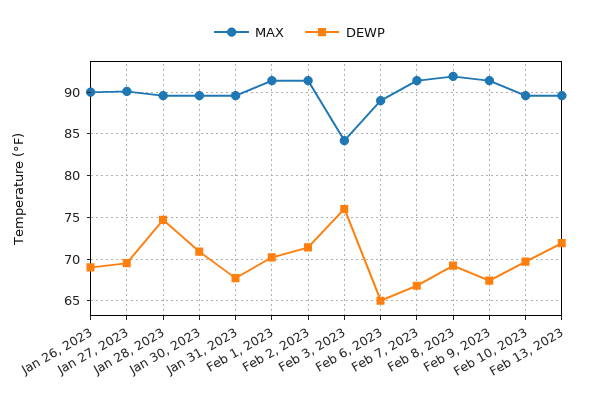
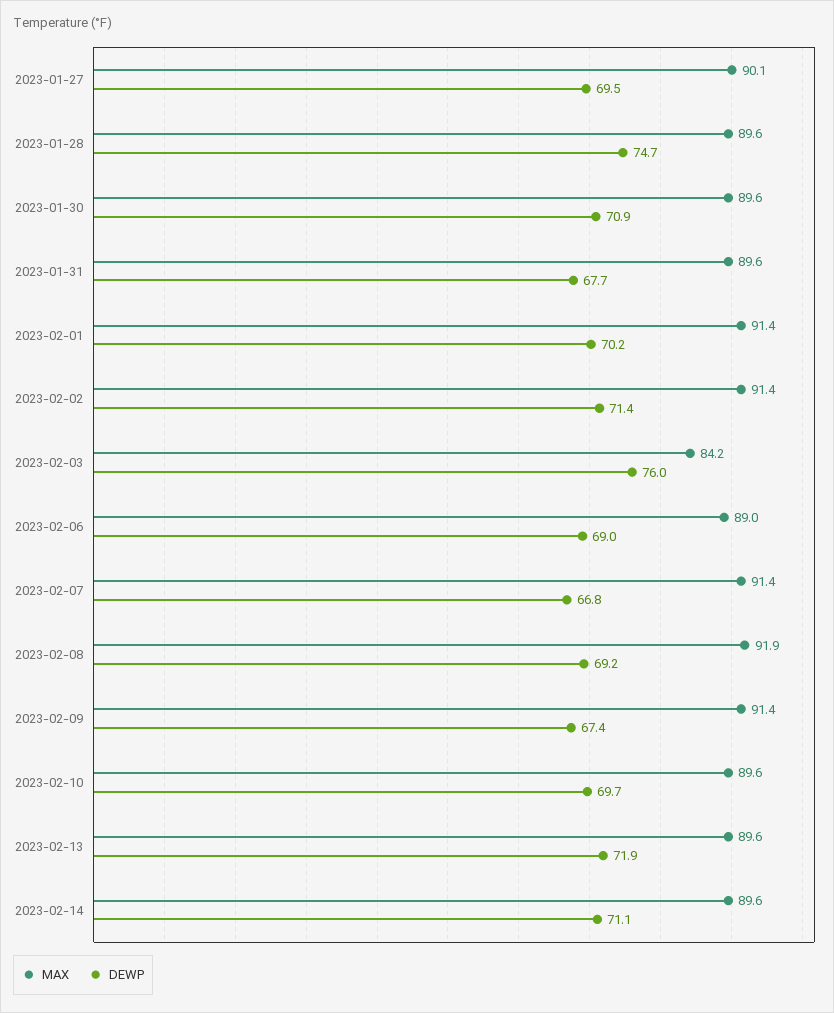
MAX, Jan 26, 2023: 90 -> none
DEWP, Jan 26, 2023: 69 -> none
DEWP, Feb 6, 2023: 65 -> 69
MAX, 2023-02-14: none -> 89.6
DEWP, 2023-02-14: none -> 71.1

